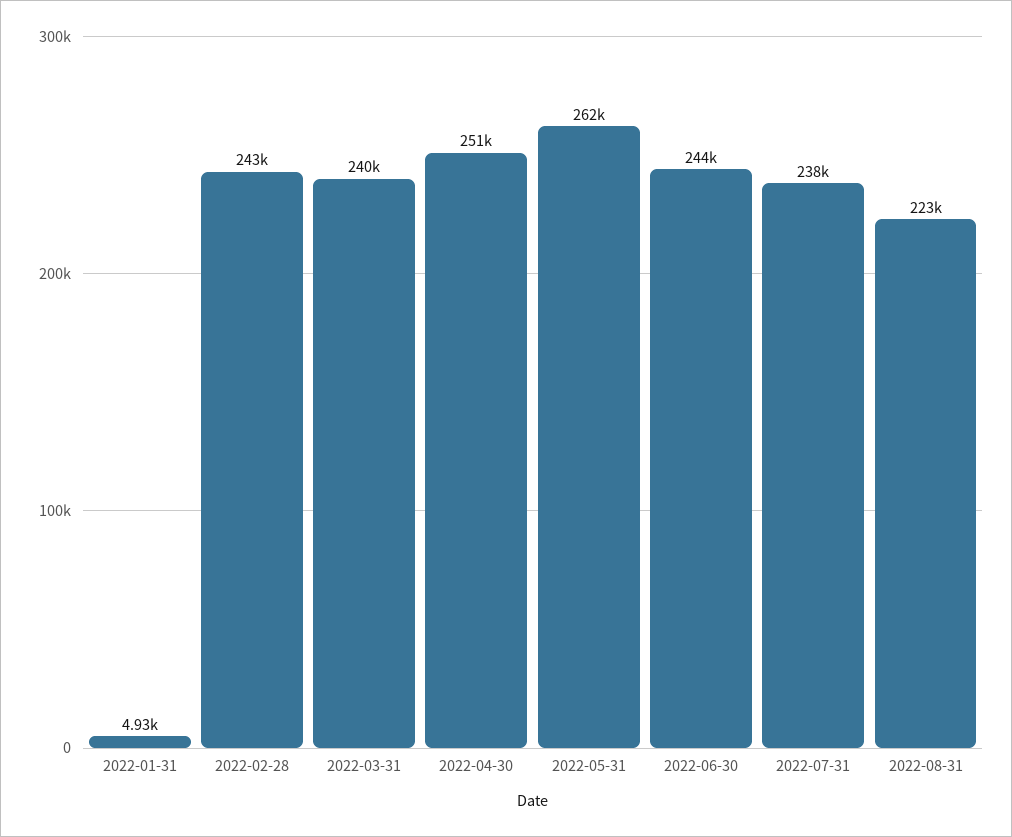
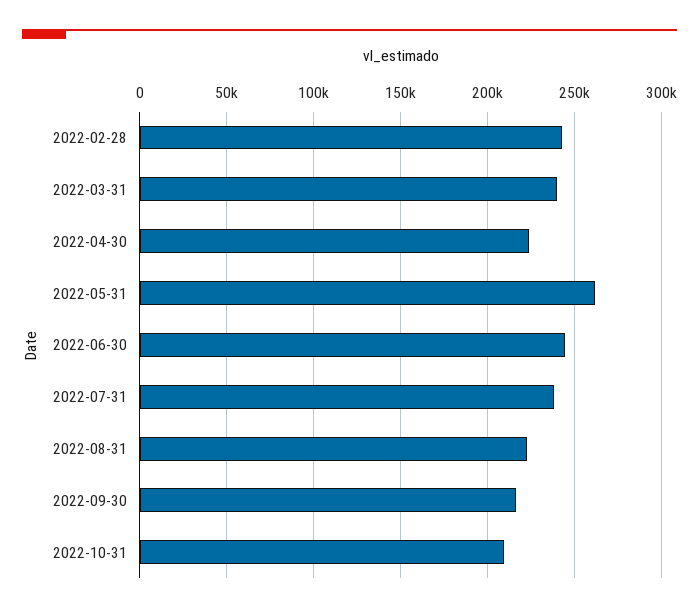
2022-01-31: 4930 -> none
2022-04-30: 251000 -> 225000
2022-09-30: none -> 215000
2022-10-31: none -> 210000

